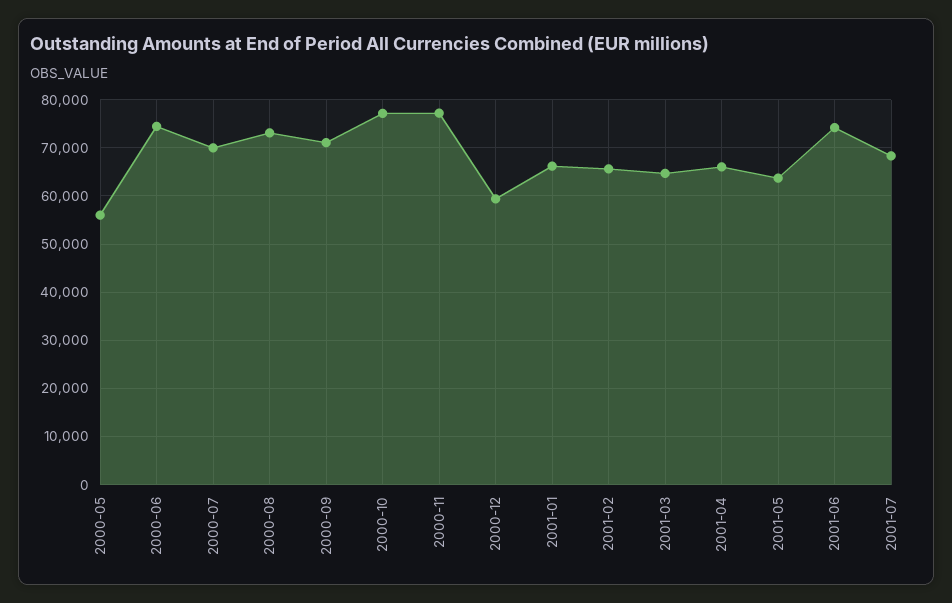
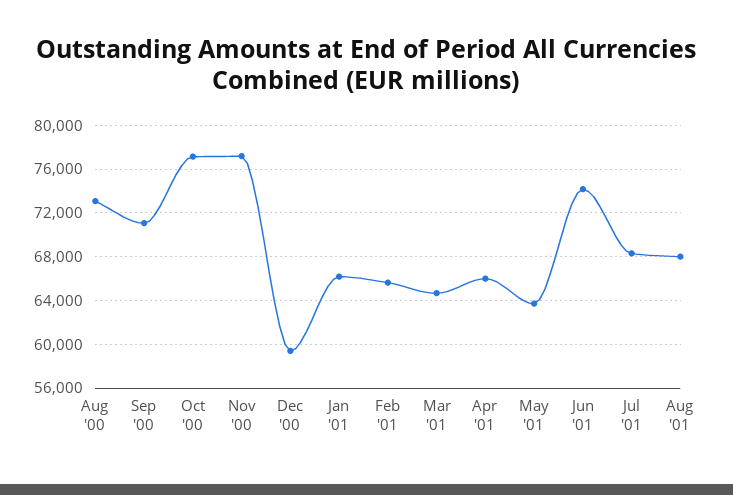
2000-05: 56000 -> none
2000-06: 74000 -> none
2000-07: 70000 -> none
Aug '01: none -> 68000

